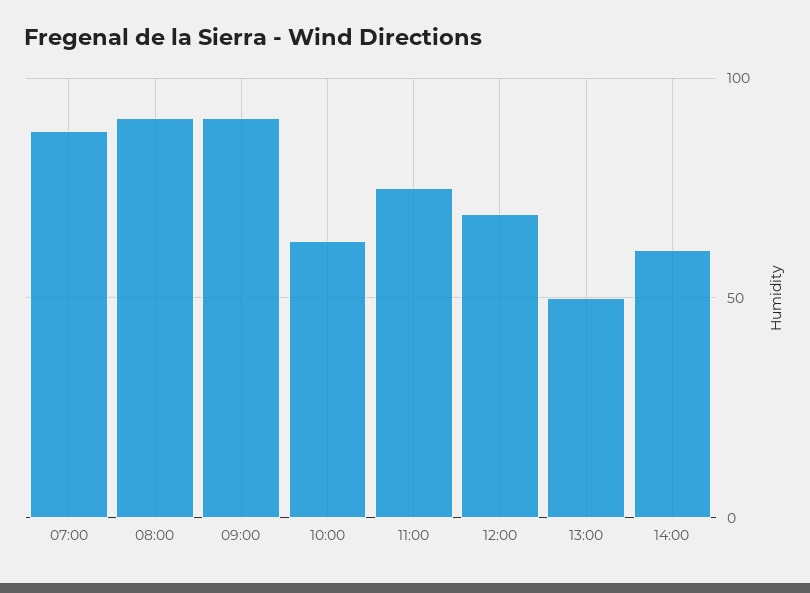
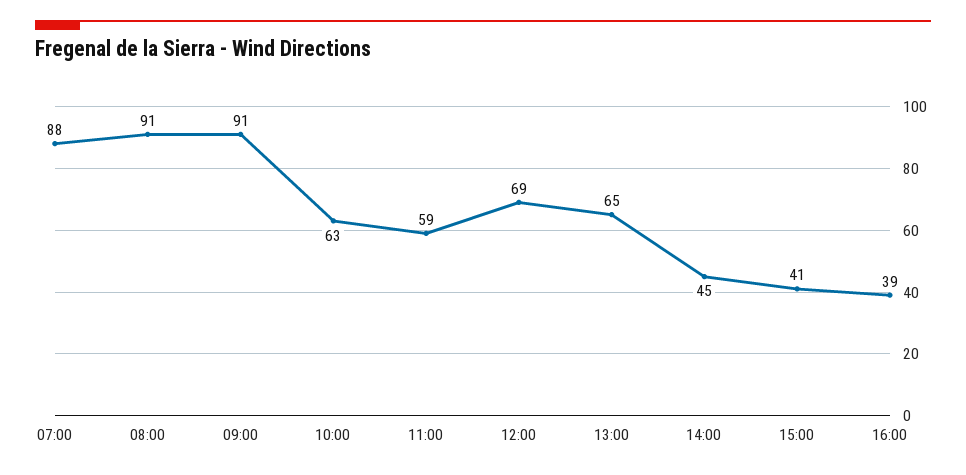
11:00: 75 -> 59
13:00: 50 -> 65
14:00: 60 -> 45
15:00: none -> 41
16:00: none -> 39

